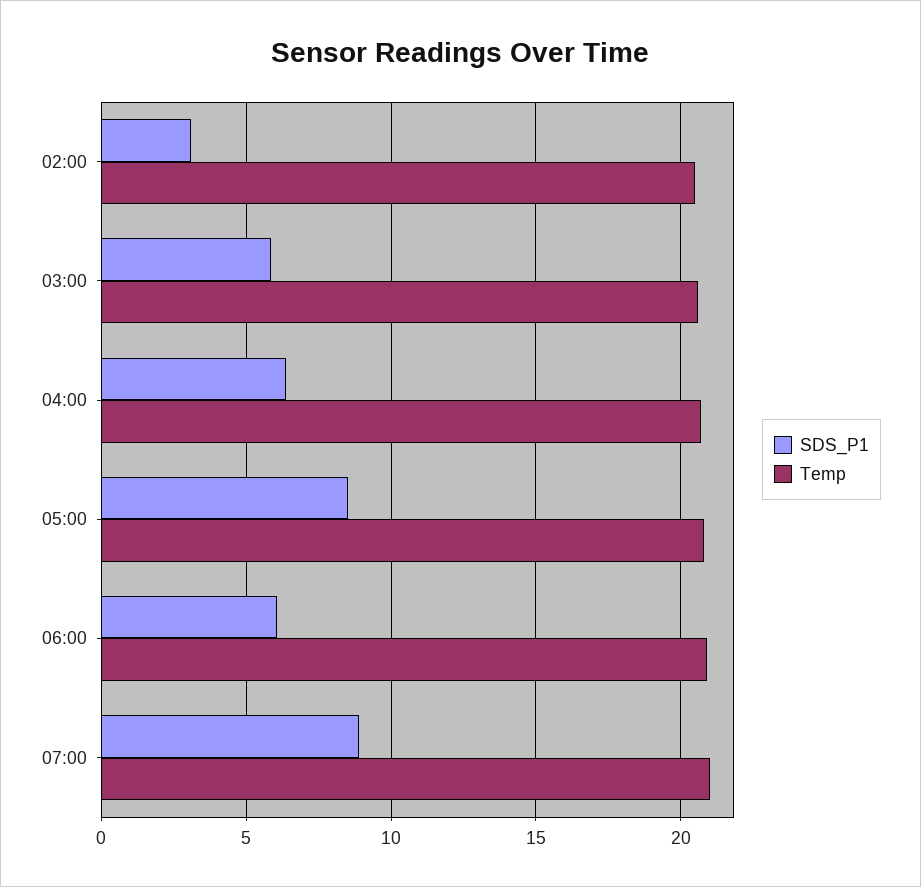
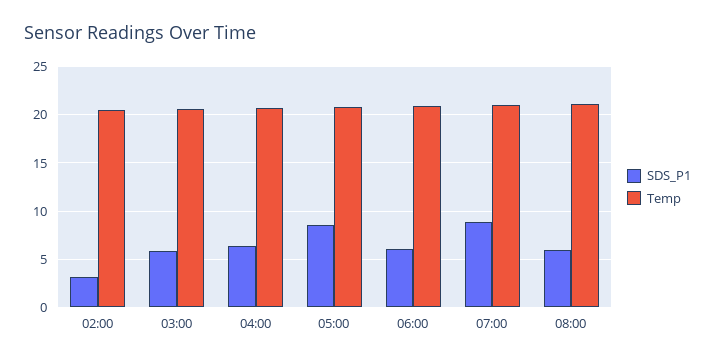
SDS_P1, 08:00: none -> 6
Temp, 08:00: none -> 21

